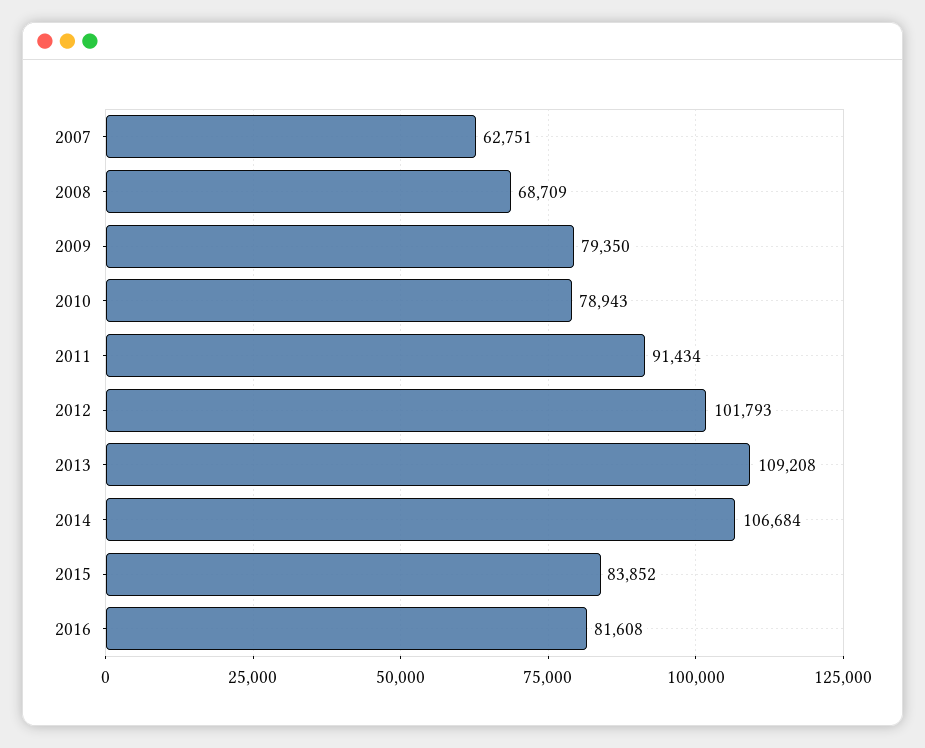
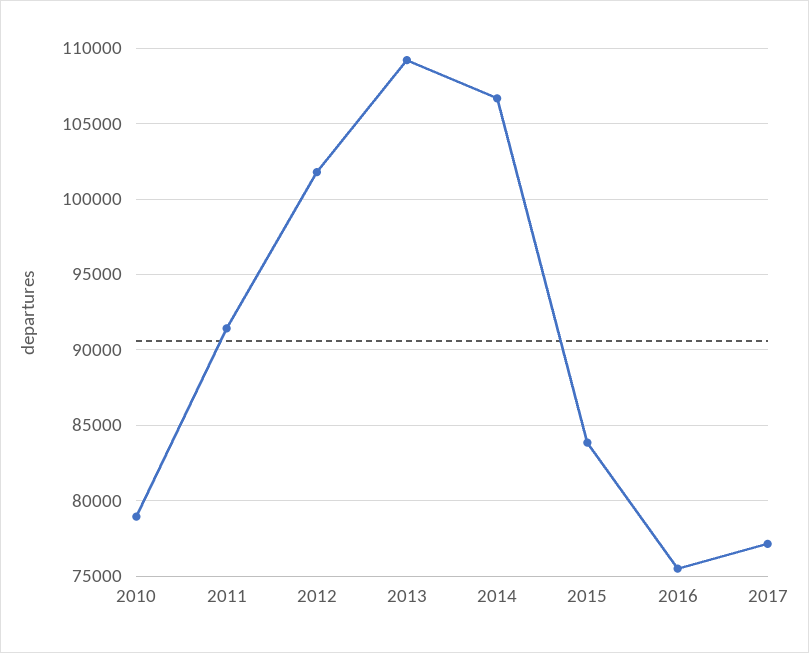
2007: 62751 -> none
2008: 68709 -> none
2009: 79350 -> none
2016: 81608 -> 75500
2017: none -> 77000

